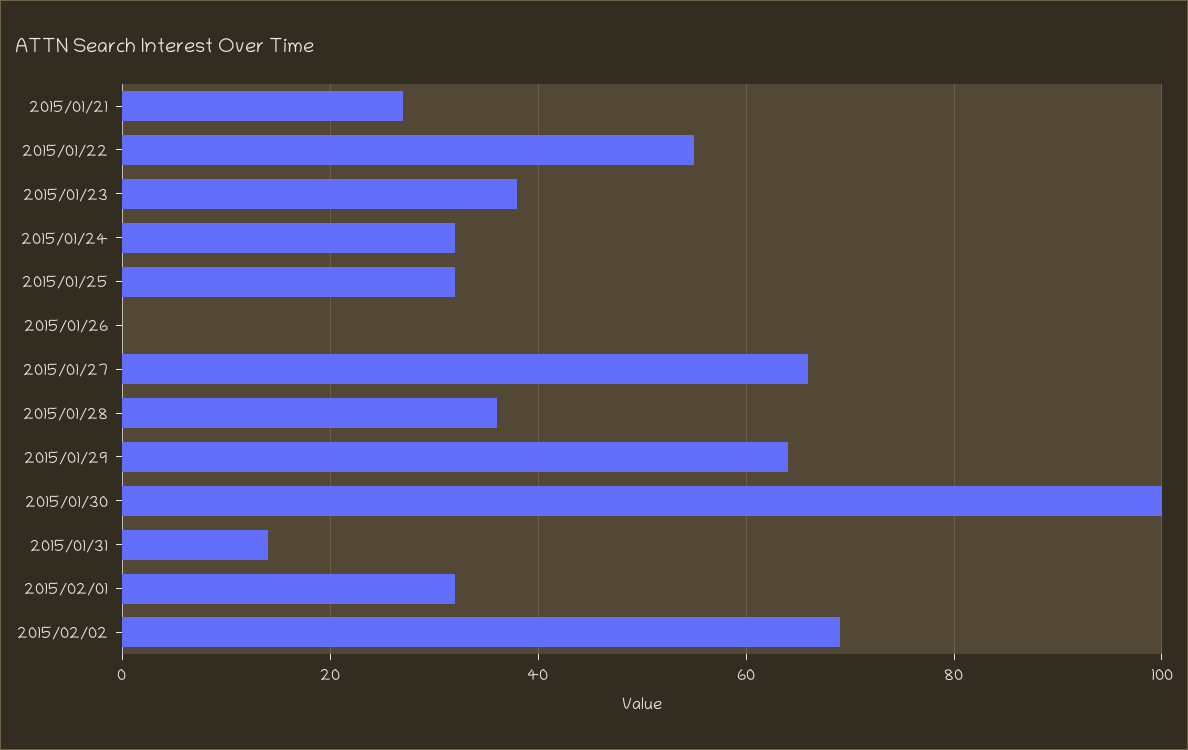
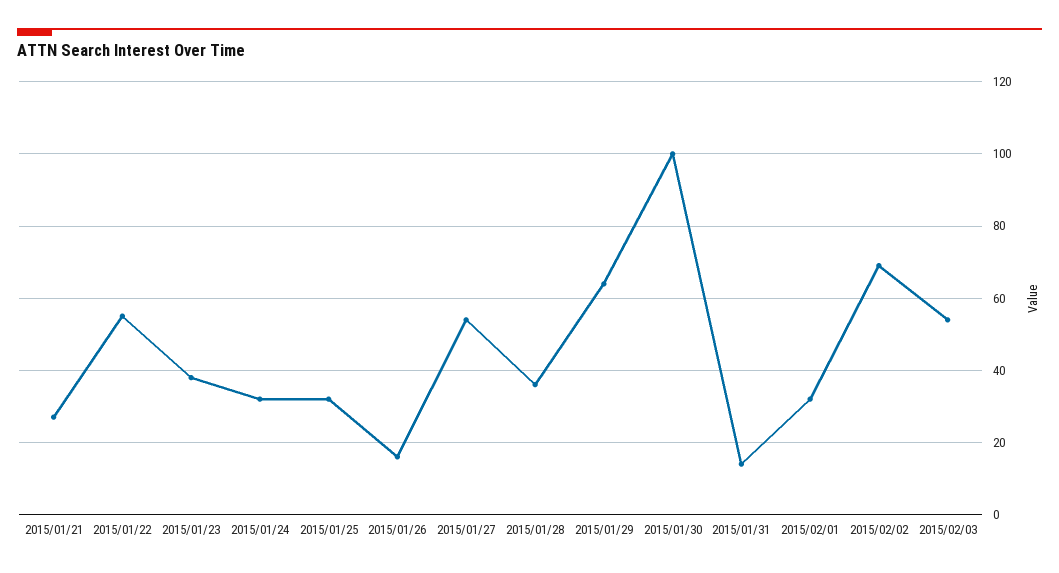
2015/01/26: 0 -> 15
2015/01/27: 65 -> 55
2015/02/03: none -> 55

